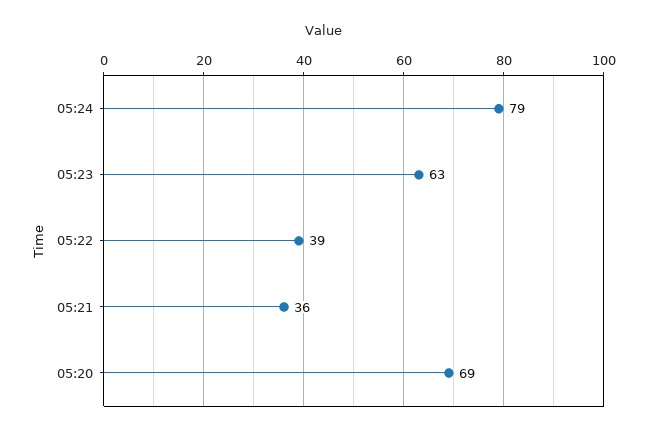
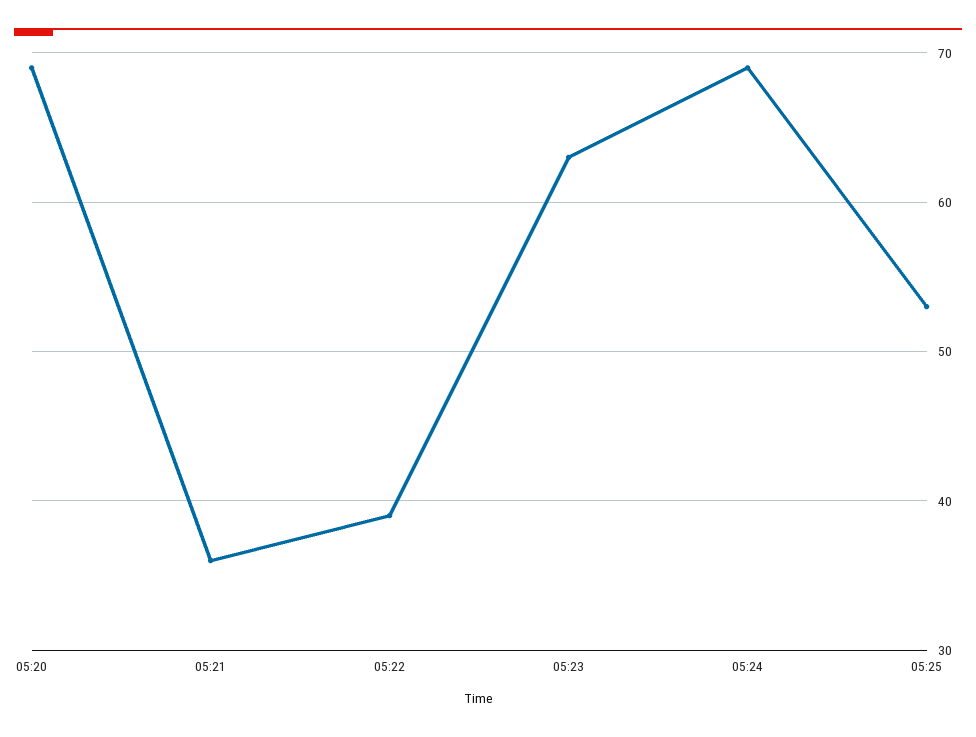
05:24: 79 -> 69
05:25: none -> 53

